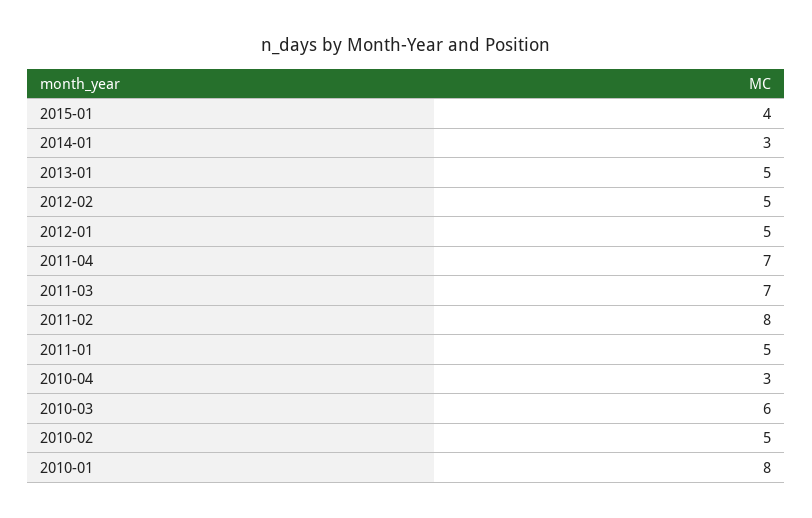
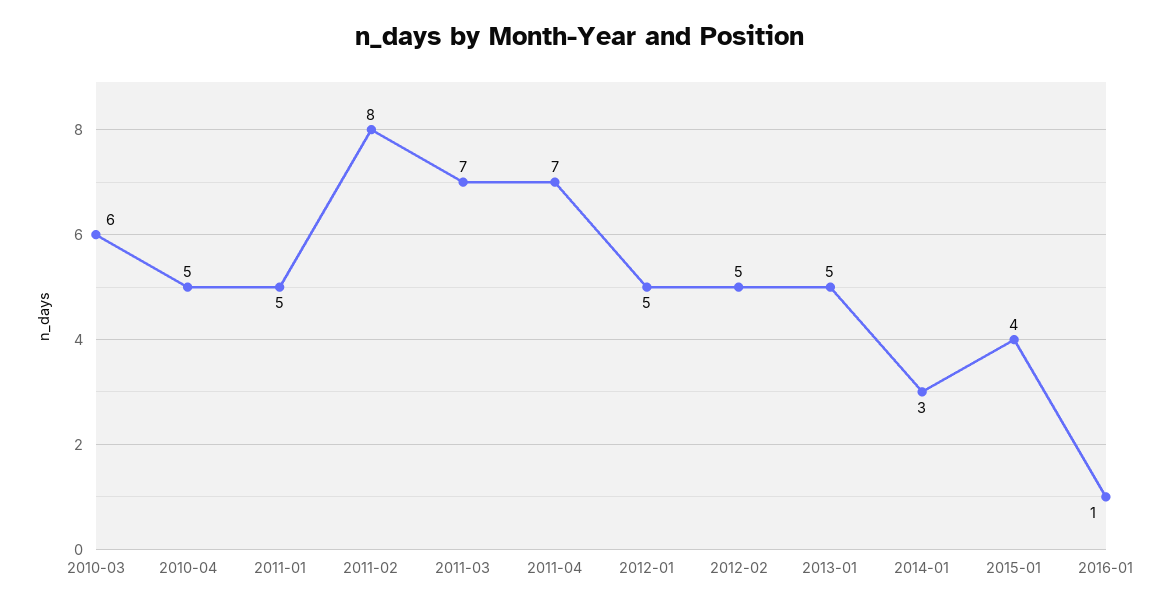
2010-04: 3 -> 5
2010-02: 5 -> none
2010-01: 8 -> none
2016-01: none -> 1

